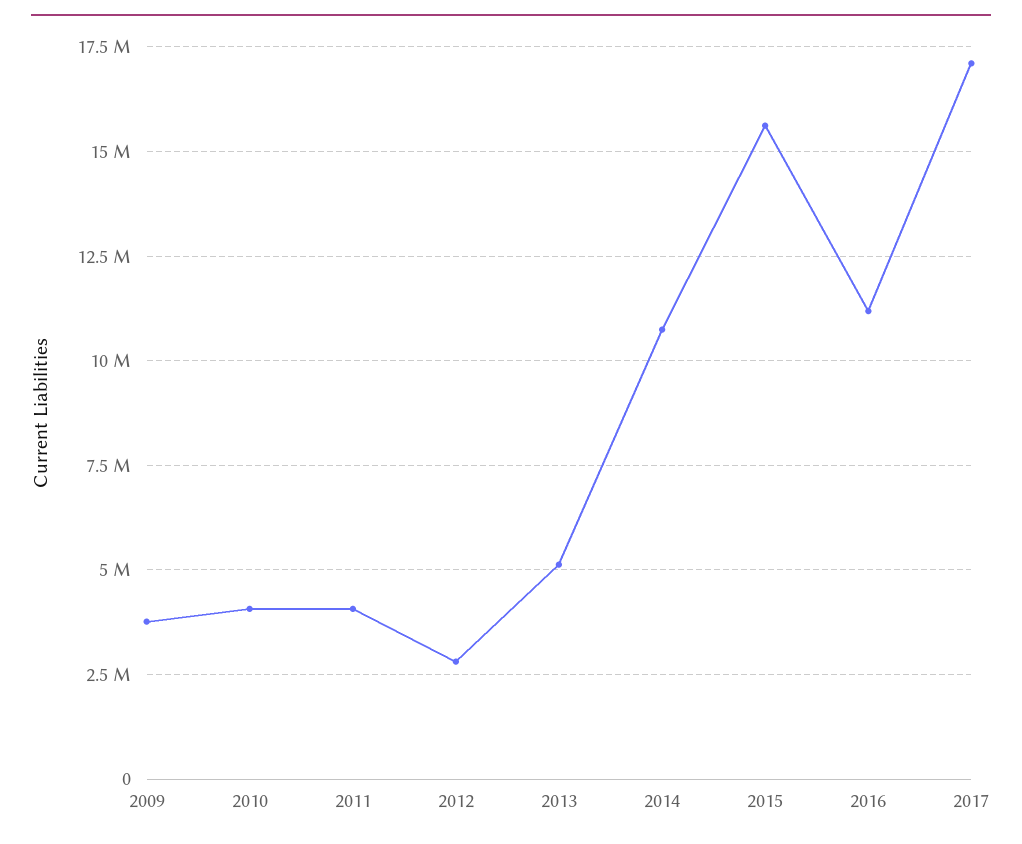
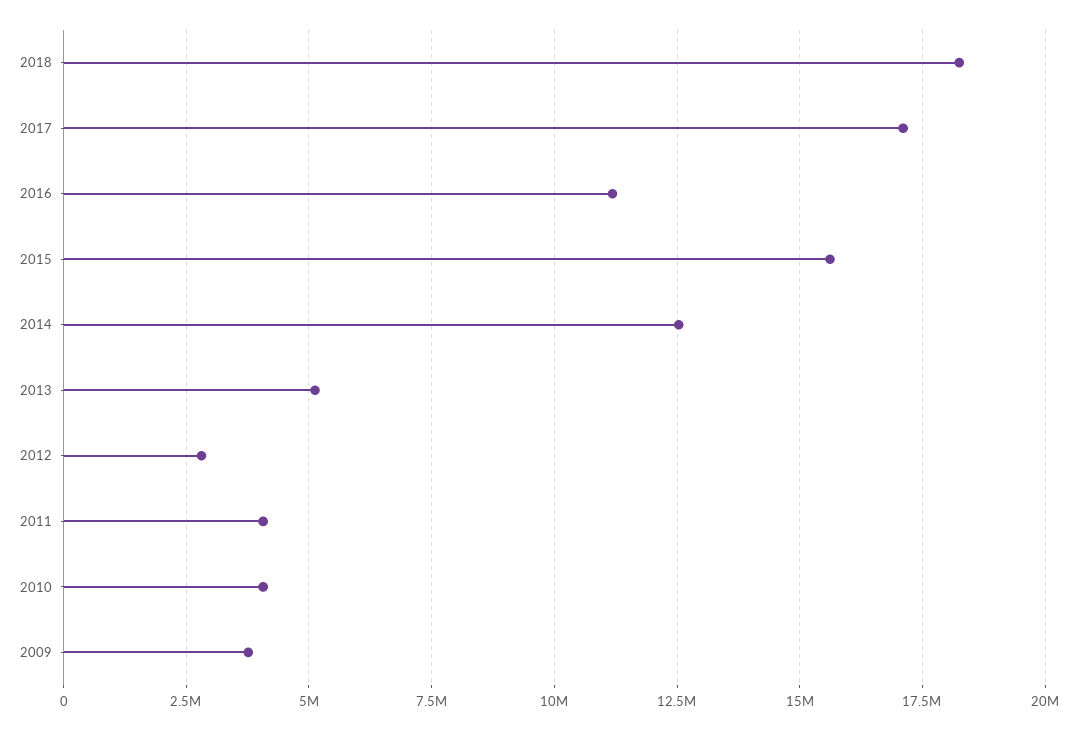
2014: 10750000 -> 12500000
2018: none -> 18250000

